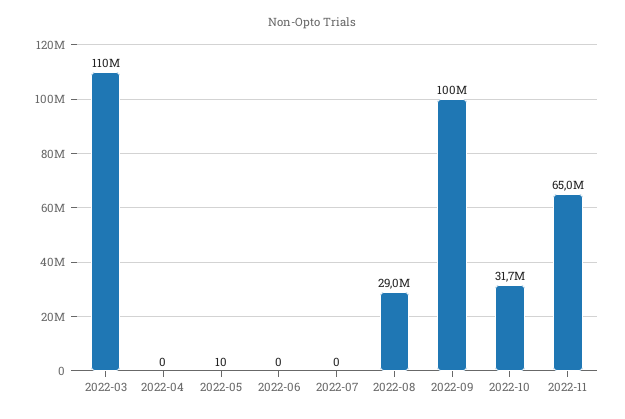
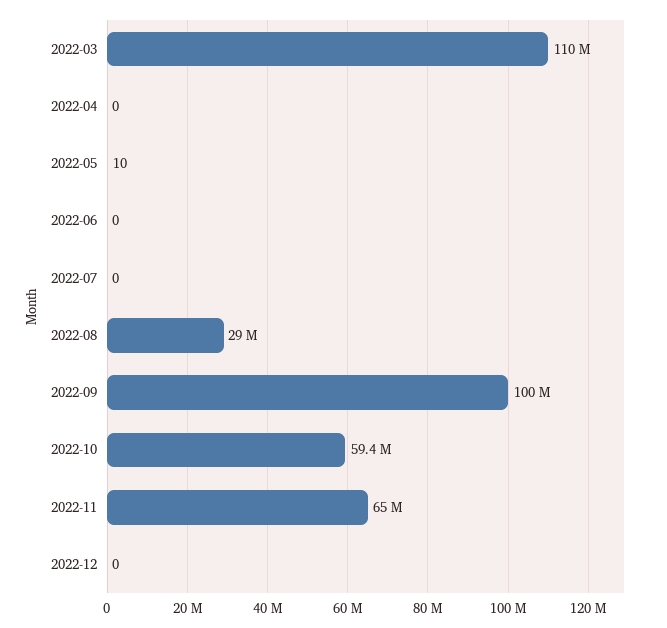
2022-10: 31700000 -> 59400000
2022-12: none -> 0

